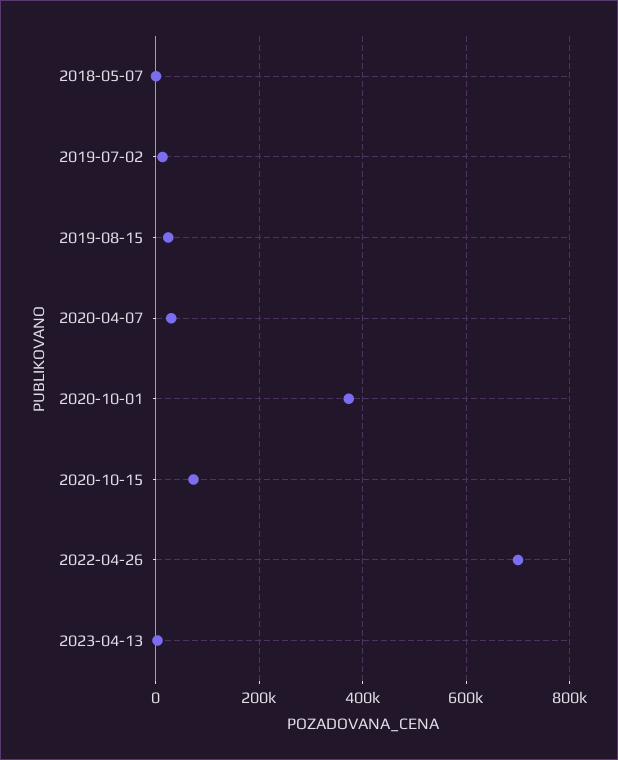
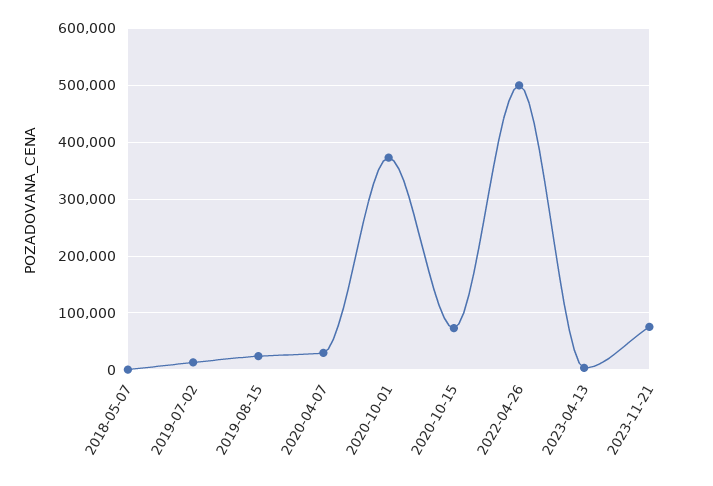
2022-04-26: 700000 -> 500000
2023-11-21: none -> 80000

